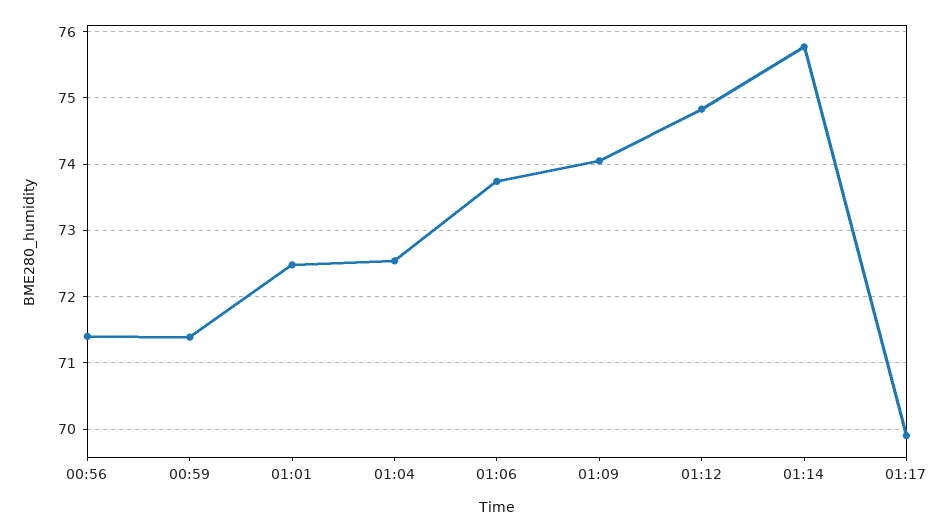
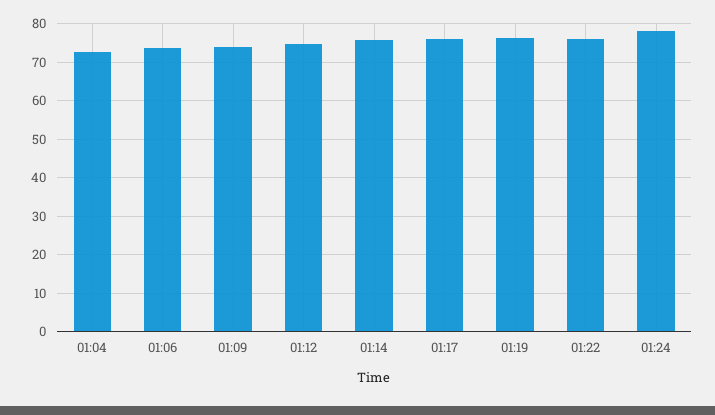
00:56: 71.4 -> none
00:59: 71.4 -> none
01:01: 72.5 -> none
01:17: 69.9 -> 76
01:19: none -> 76
01:22: none -> 76
01:24: none -> 78

